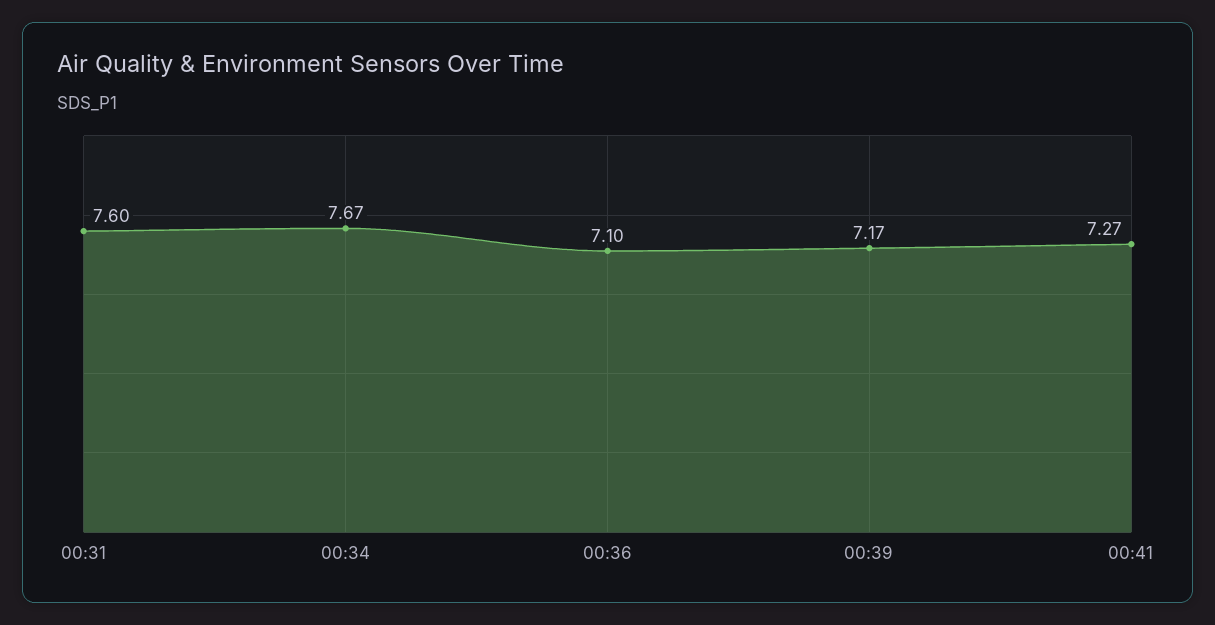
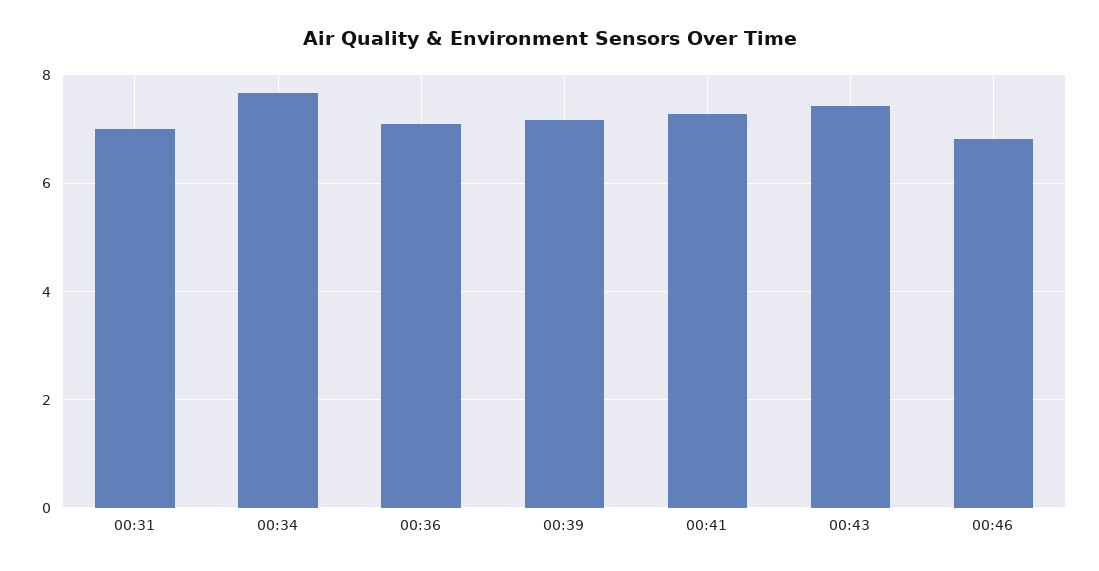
00:31: 7.6 -> 7
00:43: none -> 7.4
00:46: none -> 6.8

